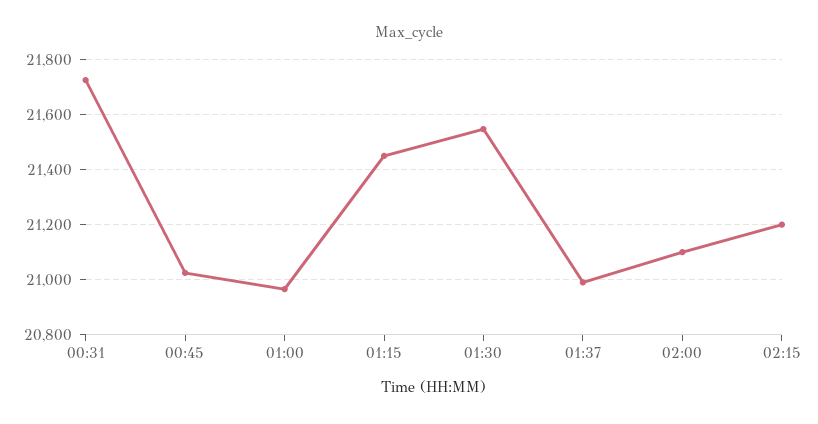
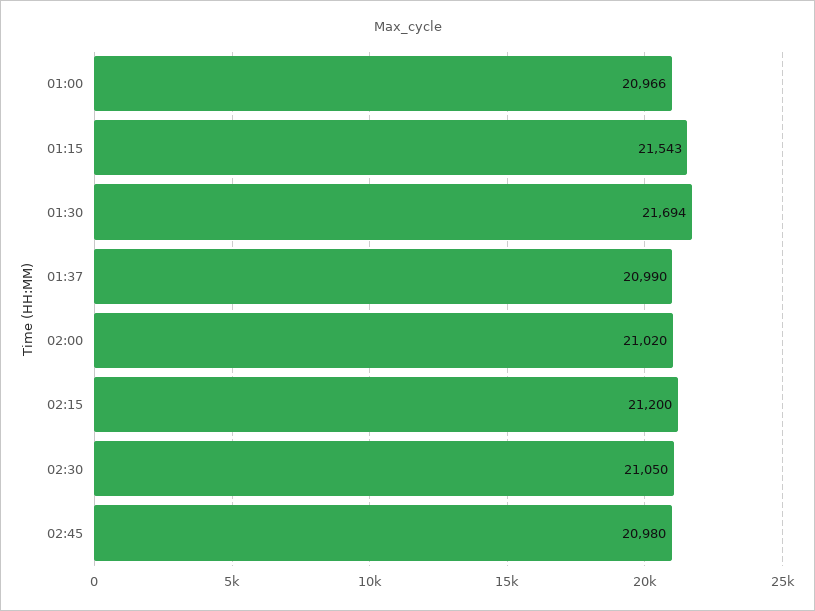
00:31: 21725 -> none
00:45: 21025 -> none
01:15: 21450 -> 21543
01:30: 21550 -> 21694
02:00: 21100 -> 21020
02:30: none -> 21050
02:45: none -> 20980

